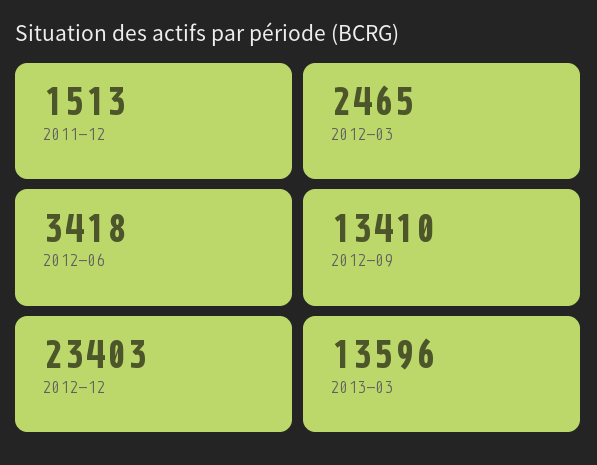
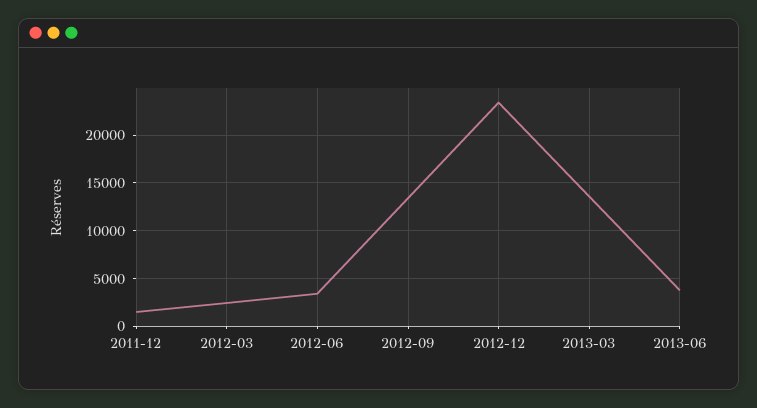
2013-06: none -> 4000

